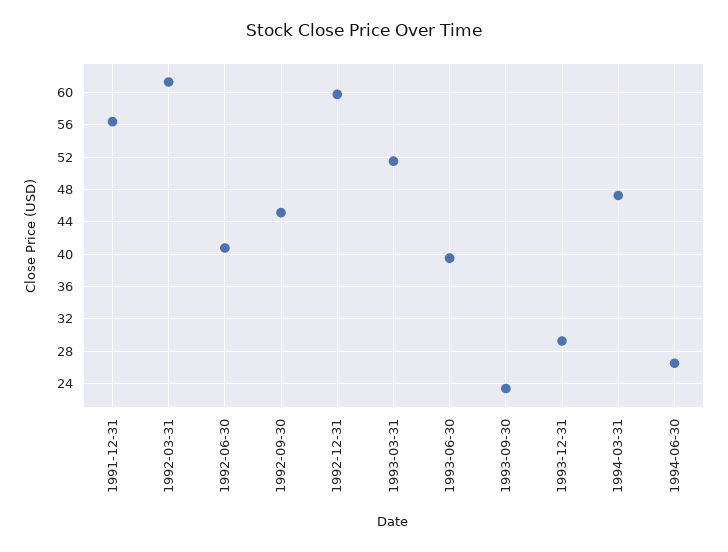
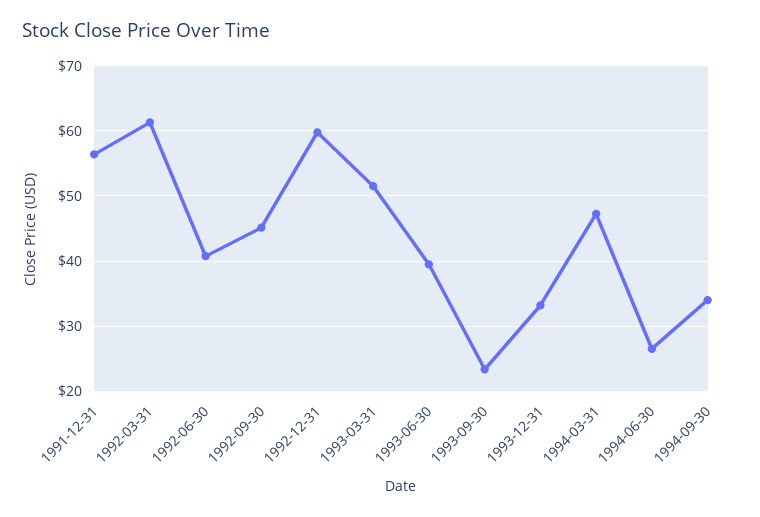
1993-12-31: 29 -> 33
1994-09-30: none -> 34

